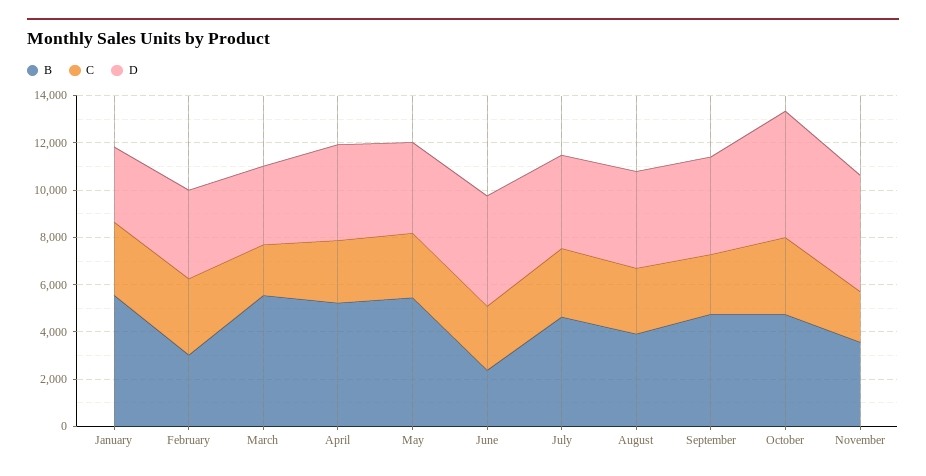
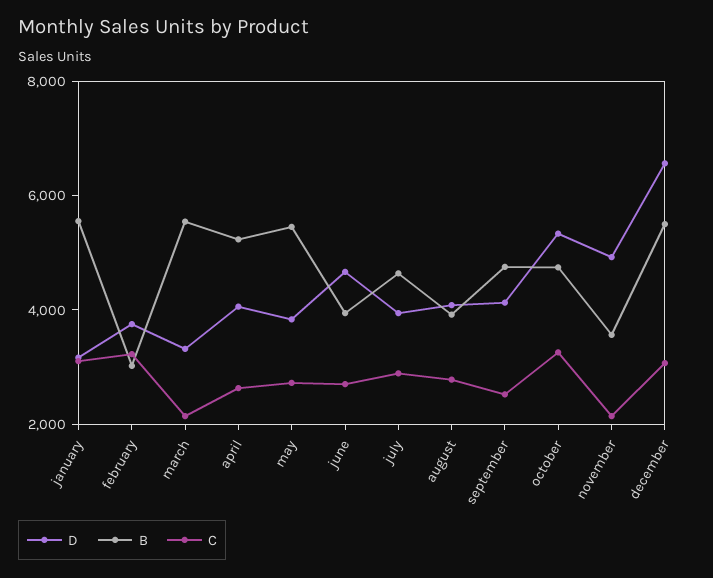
B, June: 2500 -> 4000
D, december: none -> 6500
B, december: none -> 5500
C, december: none -> 3000

